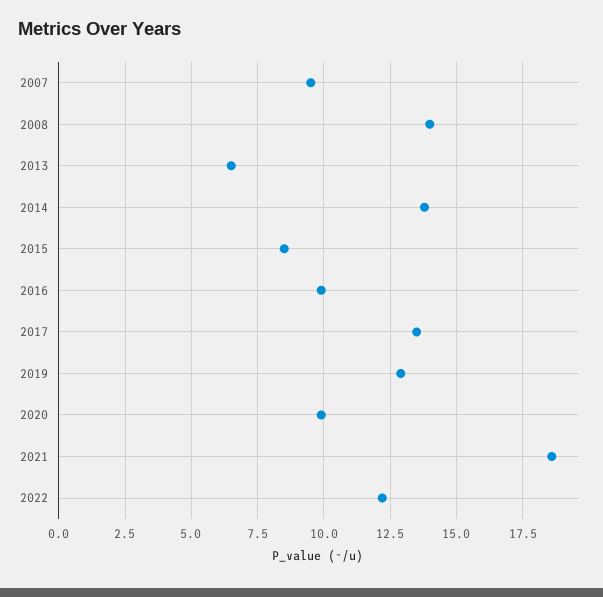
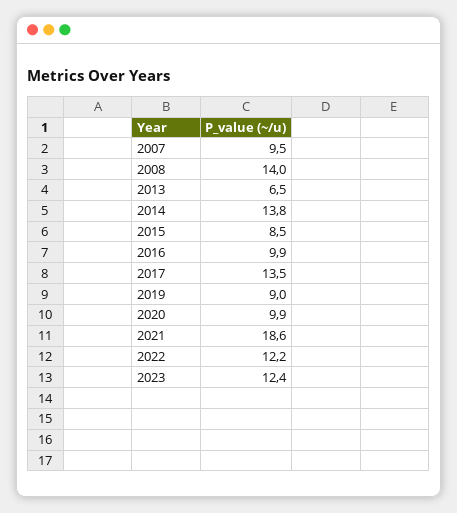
2019: 13 -> 9
2023: none -> 12.4

